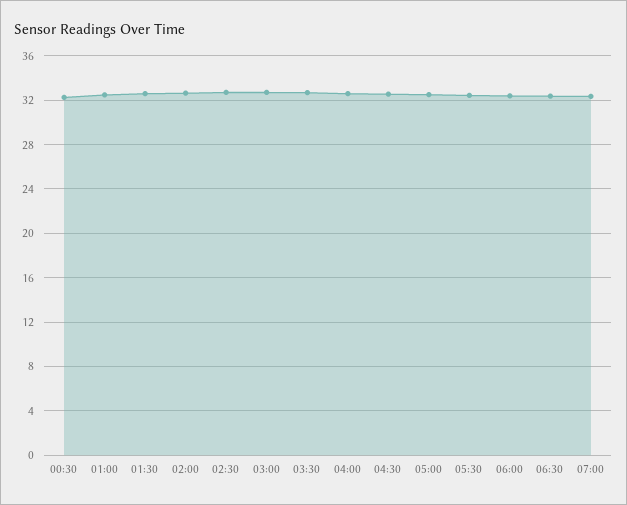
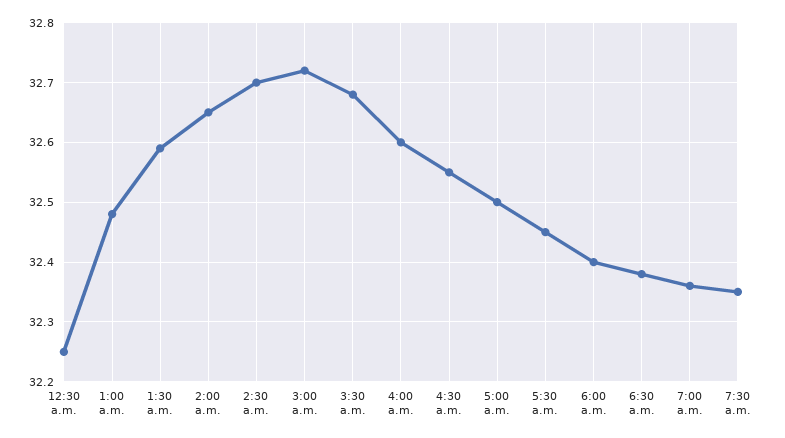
7:30 a.m.: none -> 32.35

